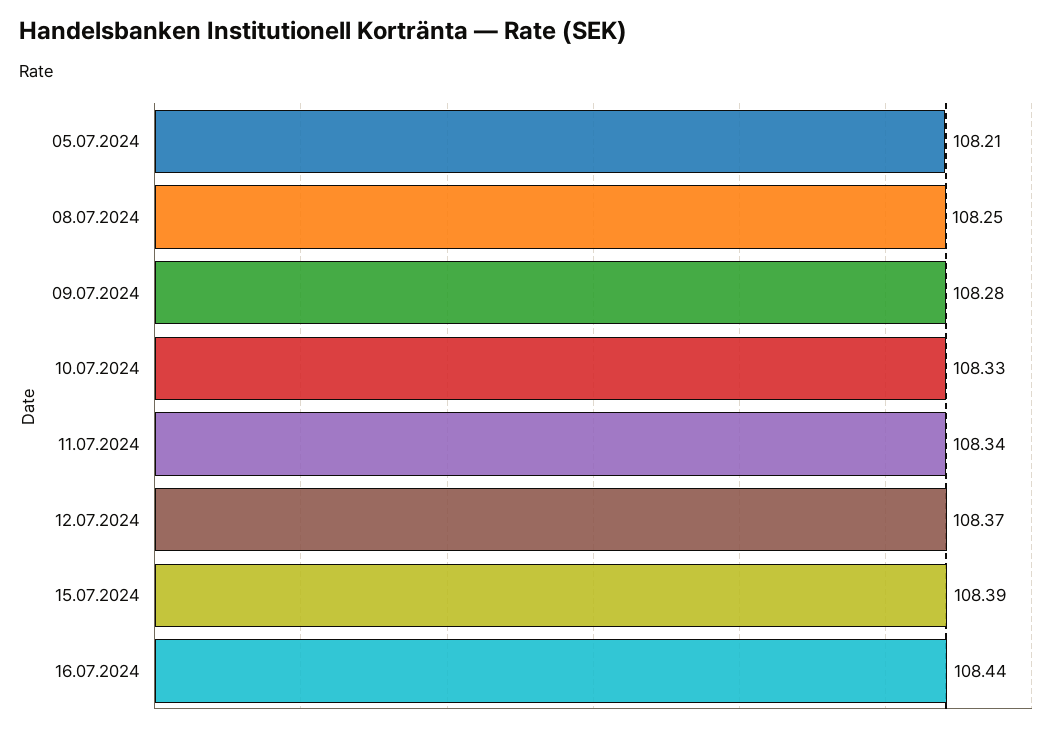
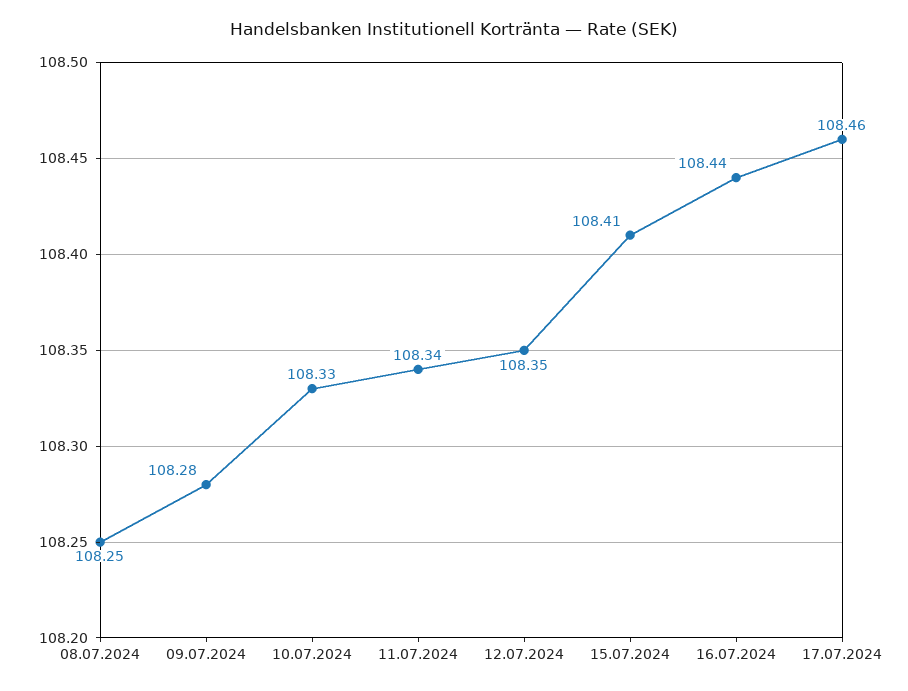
05.07.2024: 108.21 -> none
12.07.2024: 108.37 -> 108.35
15.07.2024: 108.39 -> 108.41
17.07.2024: none -> 108.46

